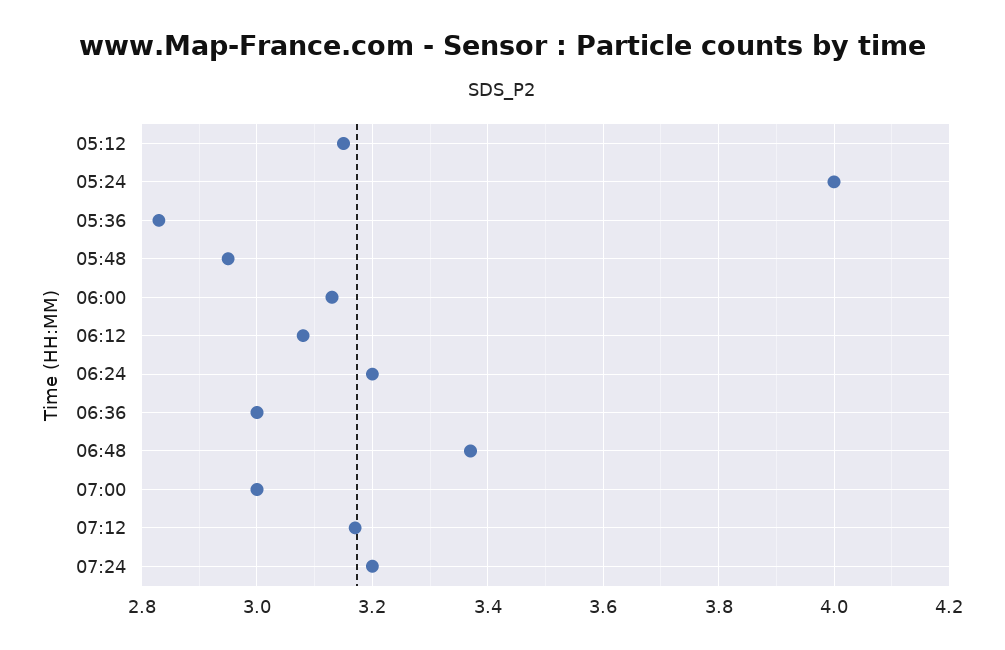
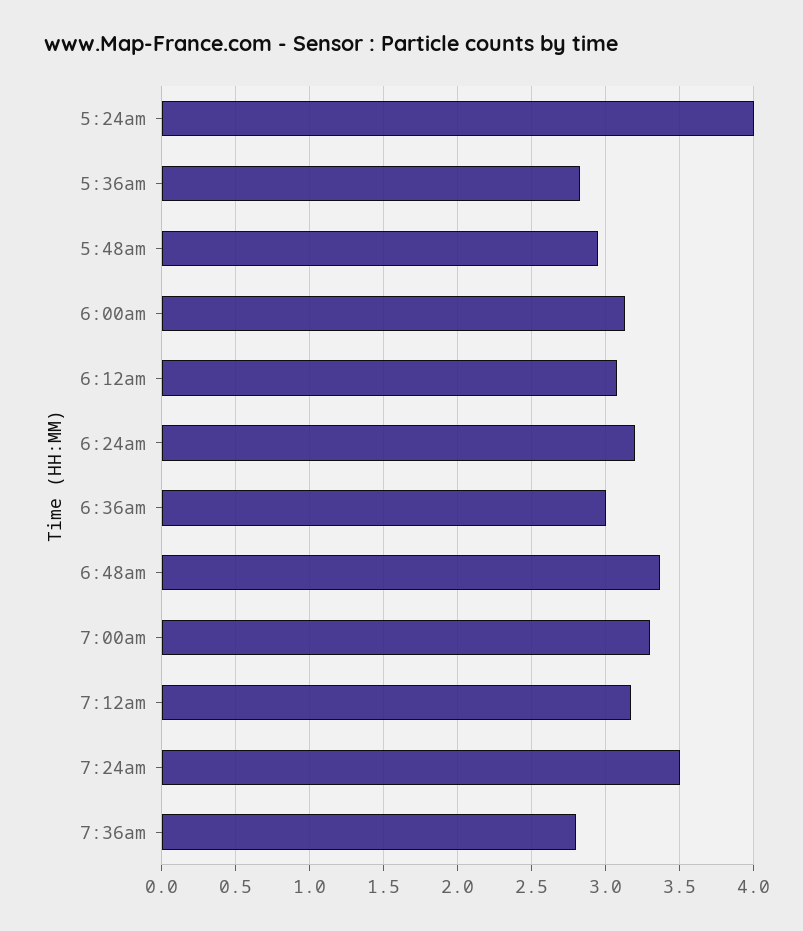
05:12: 3.15 -> none
07:00: 3 -> 3.3
07:24: 3.2 -> 3.5
7:36am: none -> 2.8

